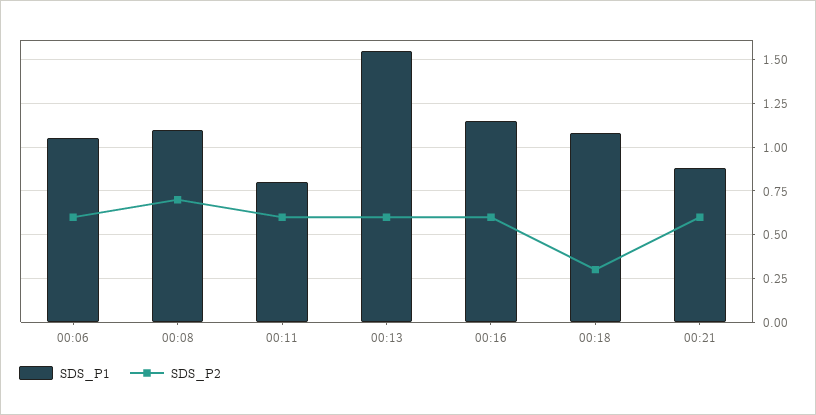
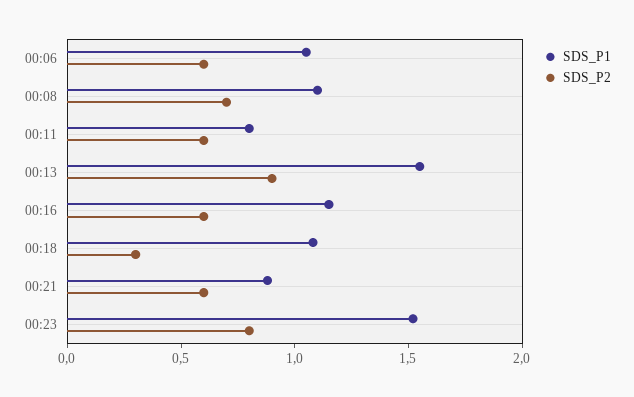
SDS_P2, 00:13: 0.6 -> 0.9
SDS_P1, 00:23: none -> 1.5
SDS_P2, 00:23: none -> 0.8

